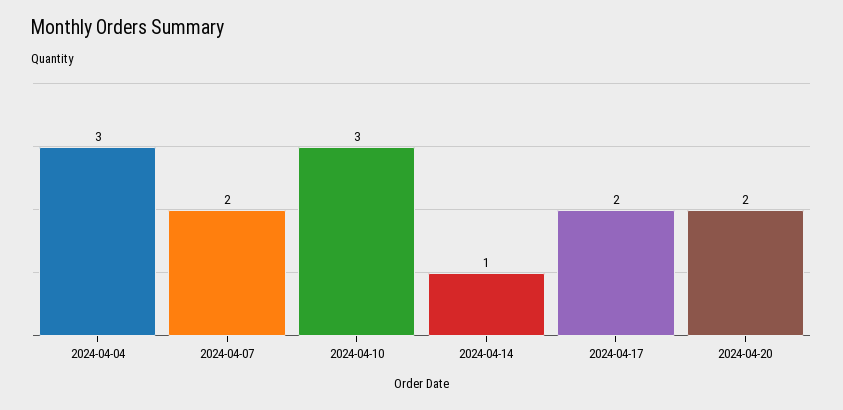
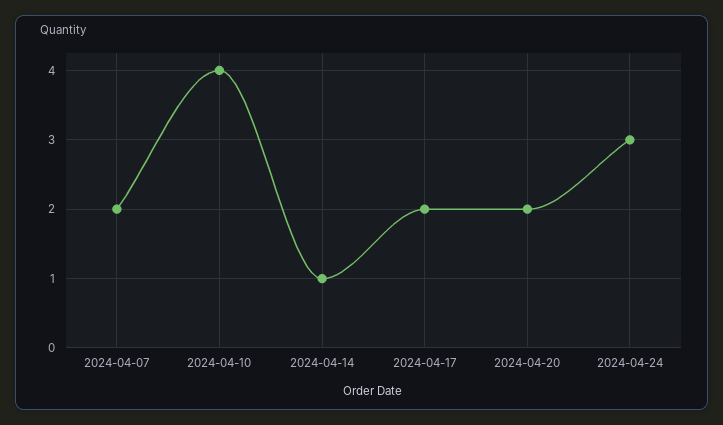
2024-04-04: 3 -> none
2024-04-10: 3 -> 4
2024-04-24: none -> 3

